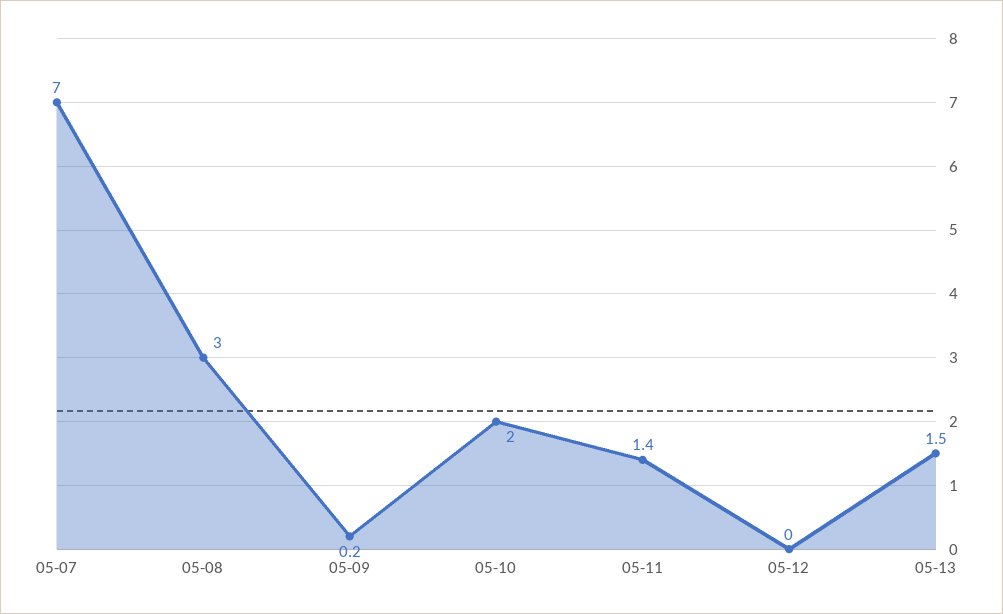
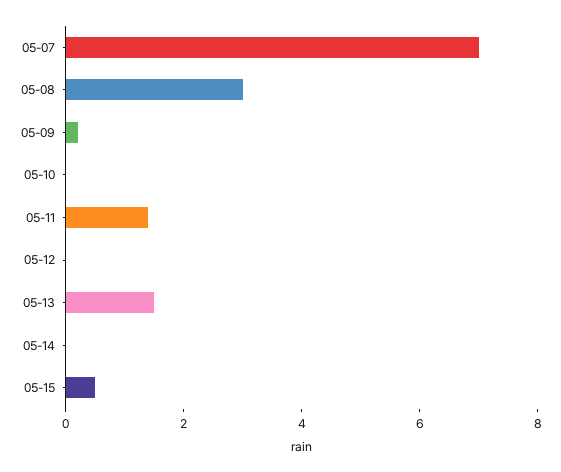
05-10: 2 -> 0
05-14: none -> 0
05-15: none -> 0.5

